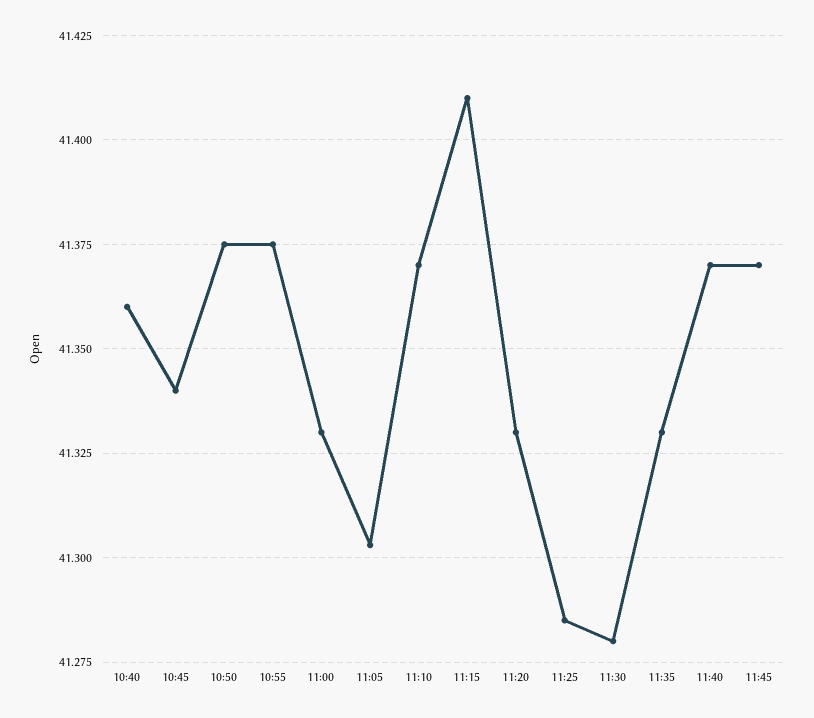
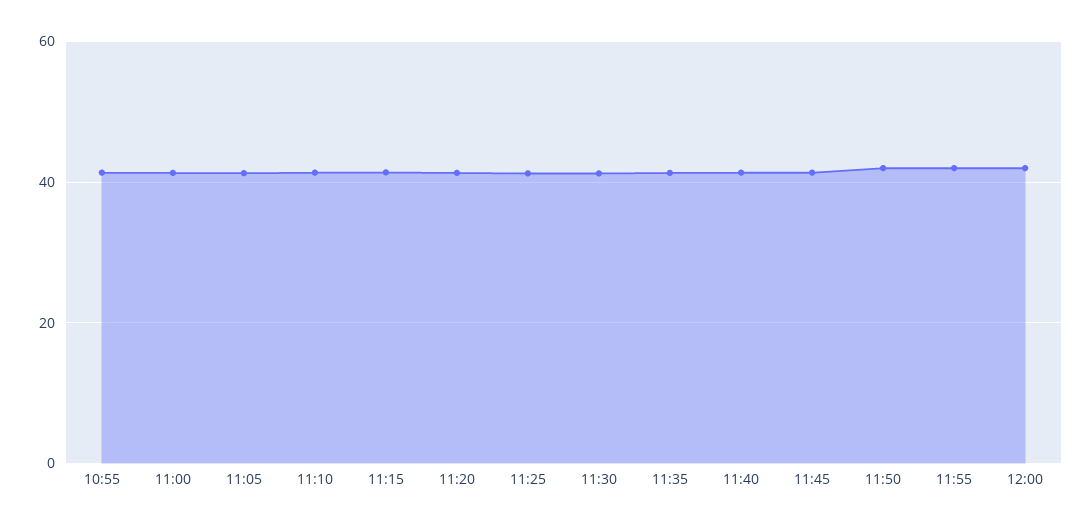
10:40: 41.36 -> none
10:45: 41.34 -> none
10:50: 41.375 -> none
11:50: none -> 42
11:55: none -> 42
12:00: none -> 42

